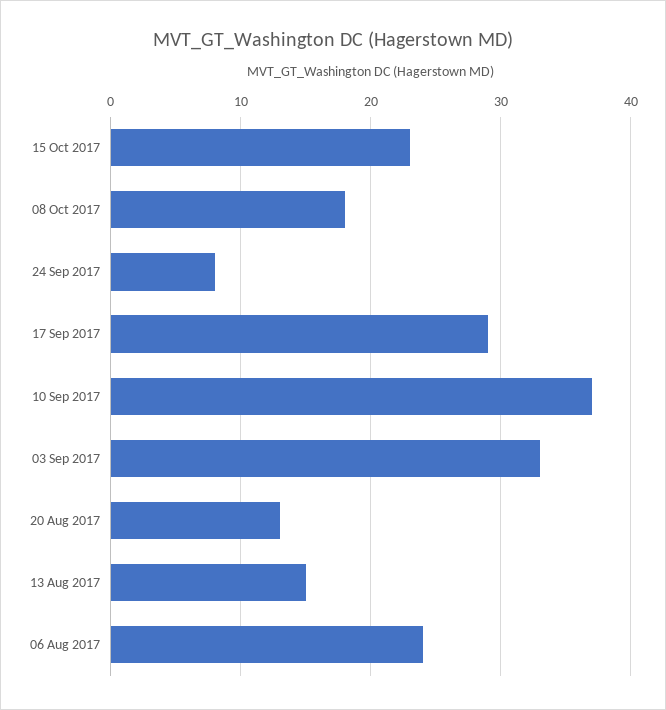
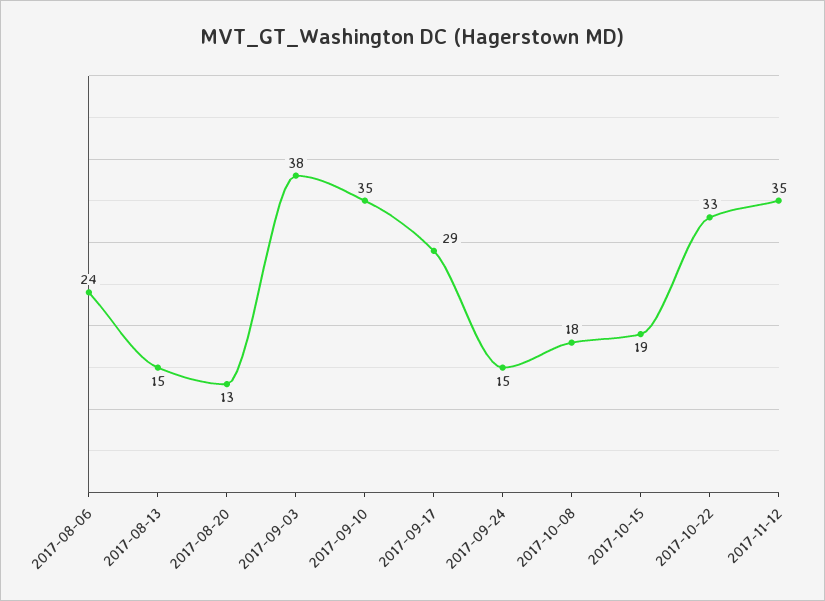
15 Oct 2017: 23 -> 19
24 Sep 2017: 8 -> 15
10 Sep 2017: 37 -> 35
03 Sep 2017: 33 -> 38
2017-10-22: none -> 33
2017-11-12: none -> 35

